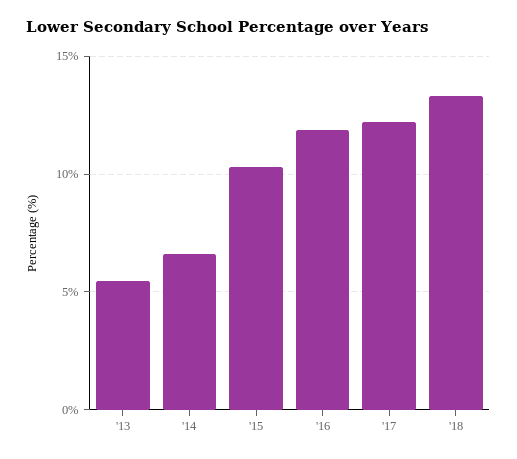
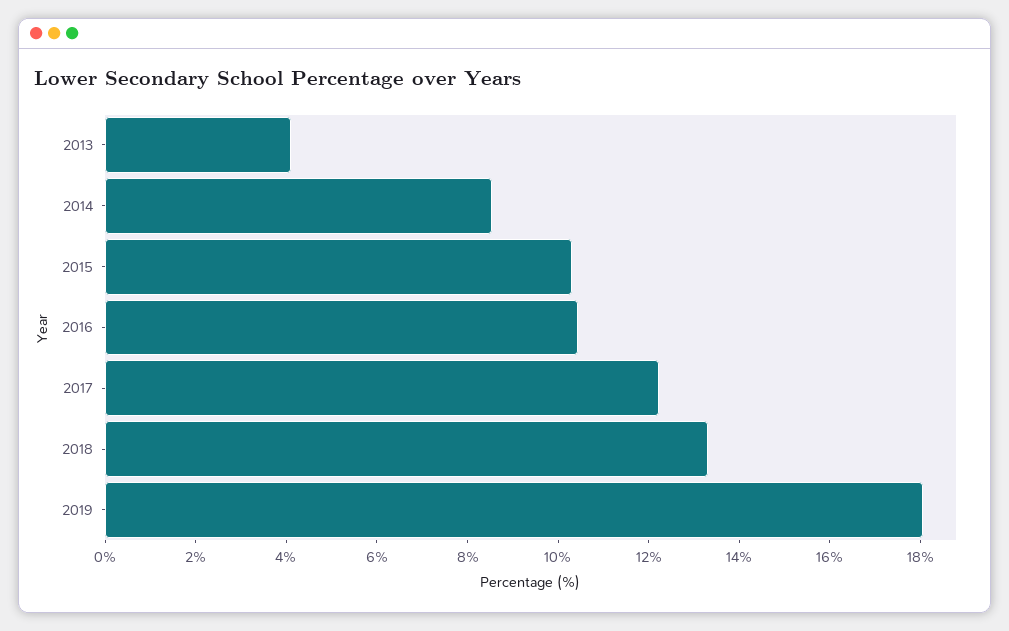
'13: 5.5 -> 4
'14: 6.5 -> 8.5
'16: 12 -> 10.5
2019: none -> 18

